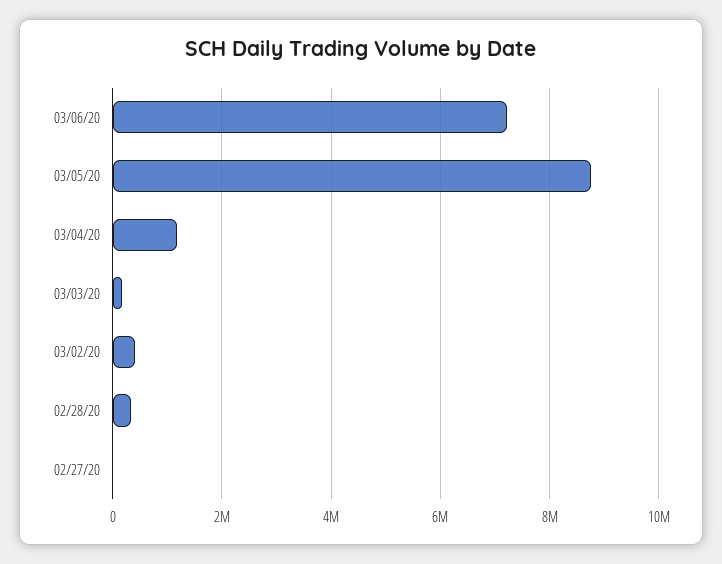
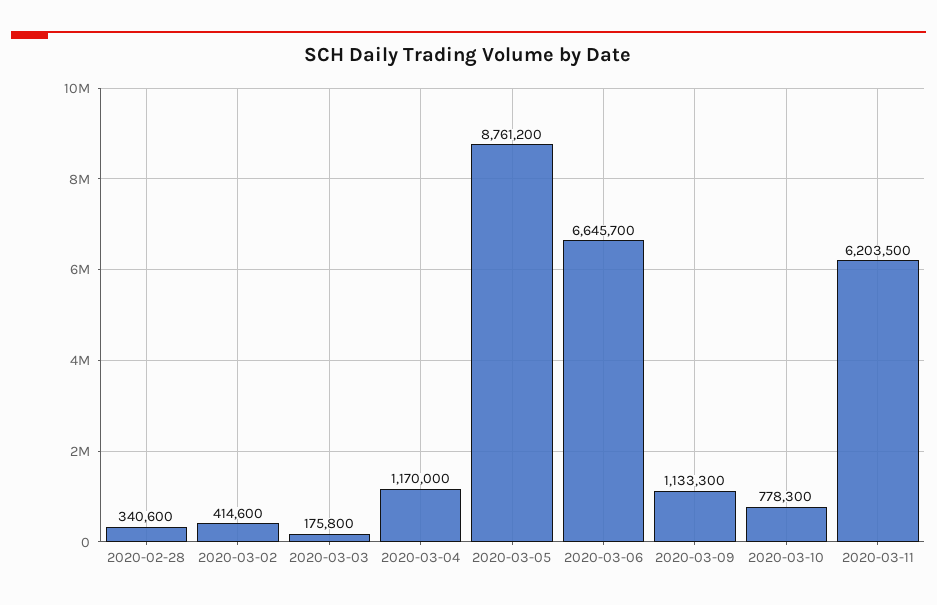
03/06/20: 7200000 -> 6645700
02/27/20: 0 -> none
2020-03-09: none -> 1133300
2020-03-10: none -> 778300
2020-03-11: none -> 6203500

